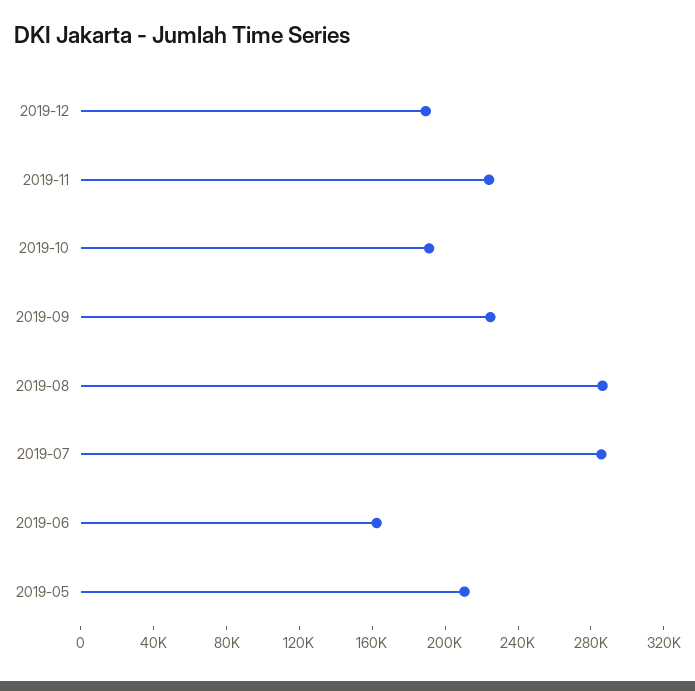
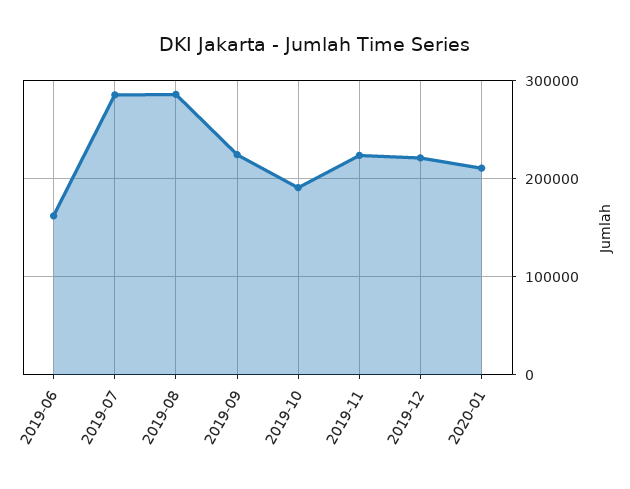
2019-12: 190000 -> 220000
2019-05: 210000 -> none
2020-01: none -> 210000

